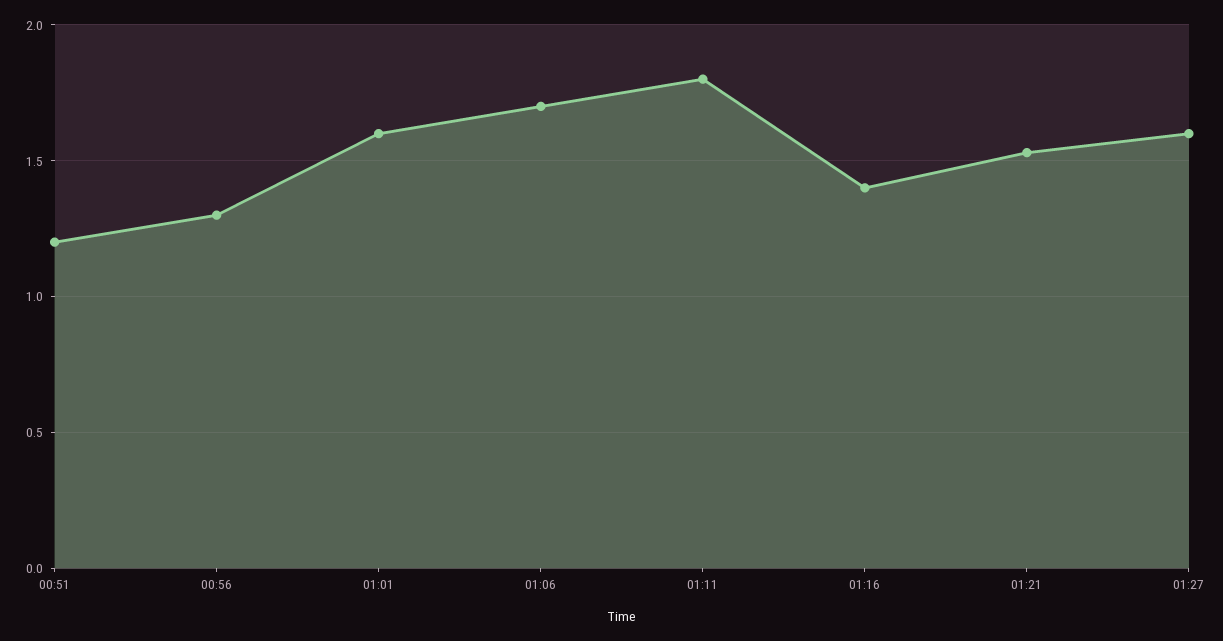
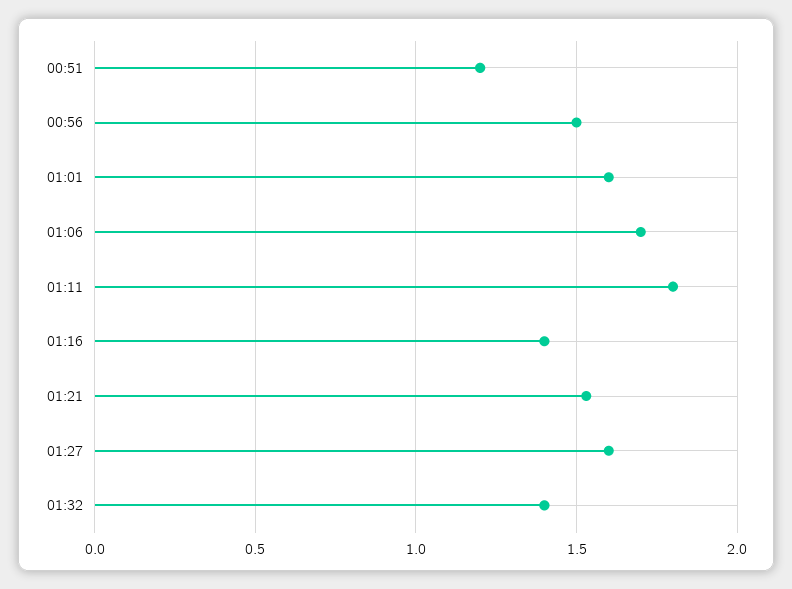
00:56: 1.3 -> 1.5
01:32: none -> 1.4

